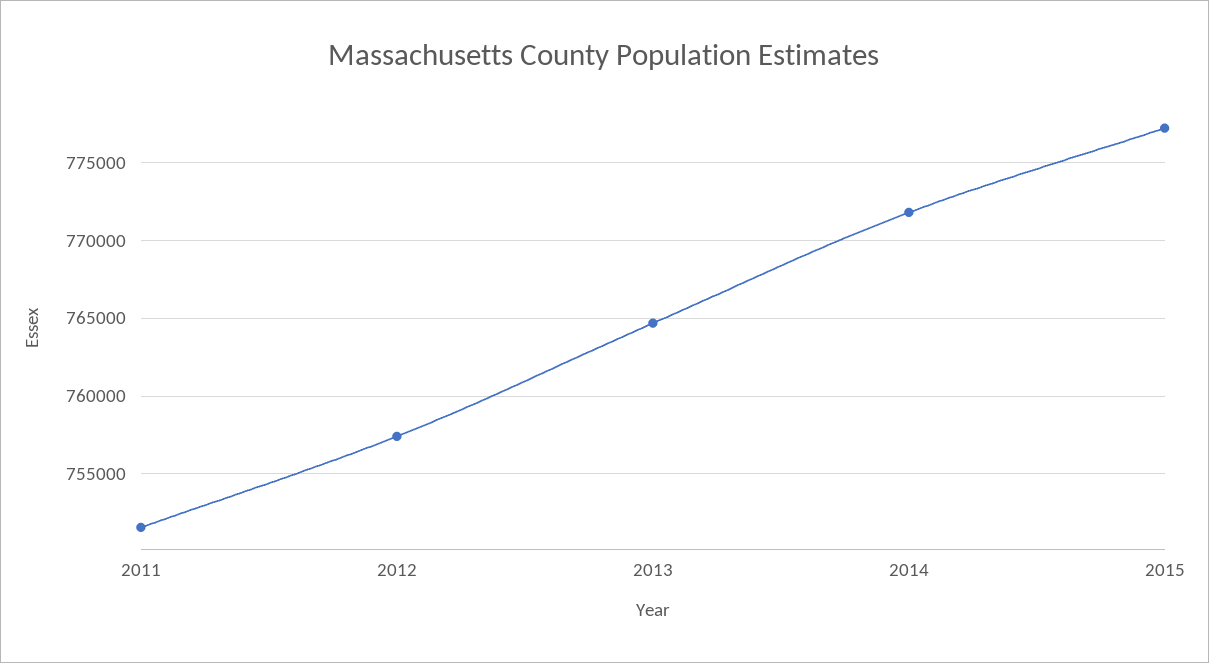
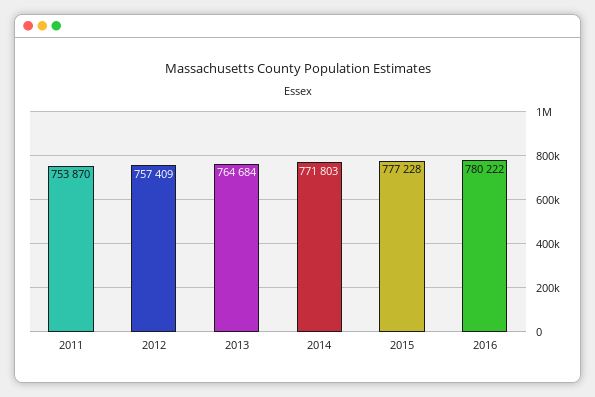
2011: 751500 -> 753870
2016: none -> 780222

